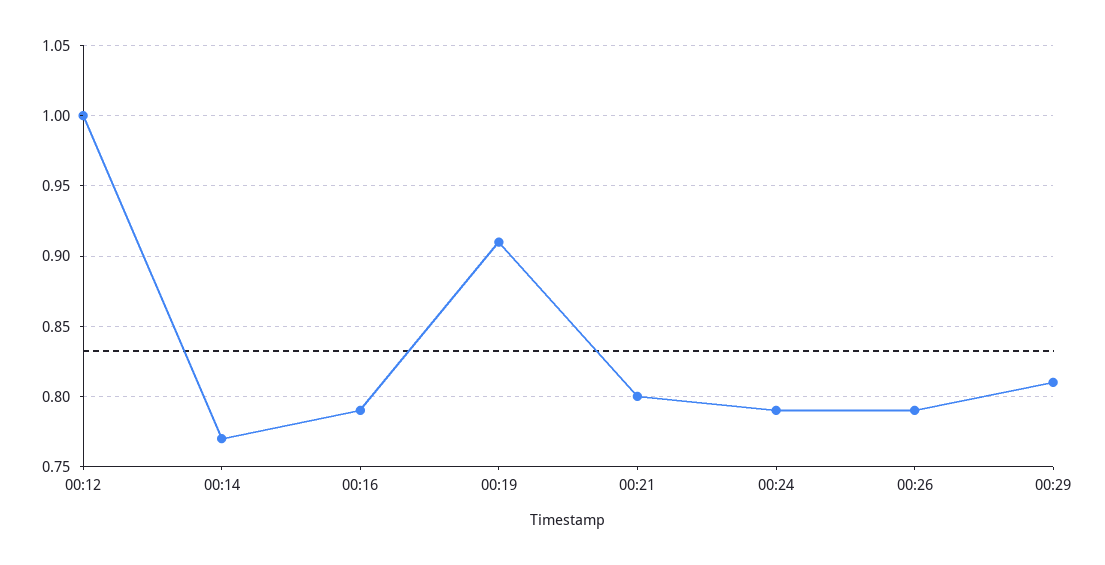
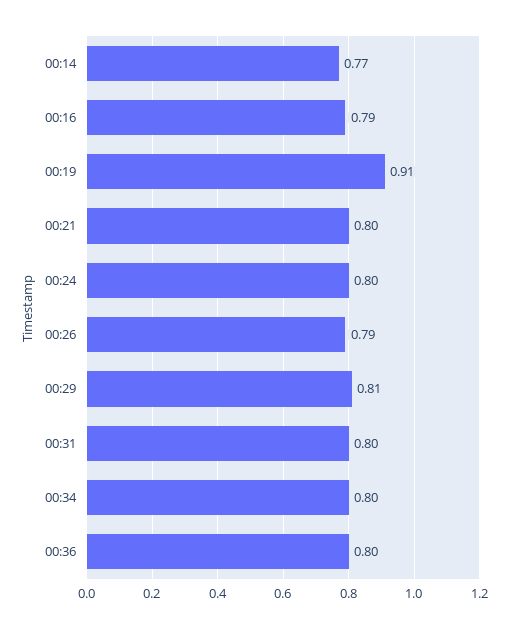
00:12: 1 -> none
00:24: 0.79 -> 0.8
00:31: none -> 0.8
00:34: none -> 0.8
00:36: none -> 0.8

